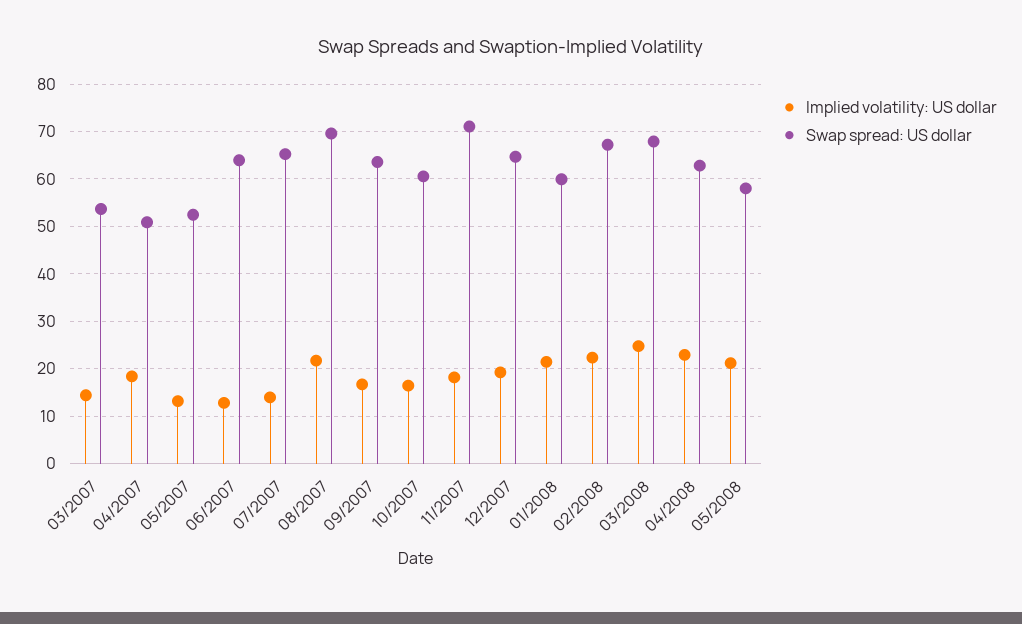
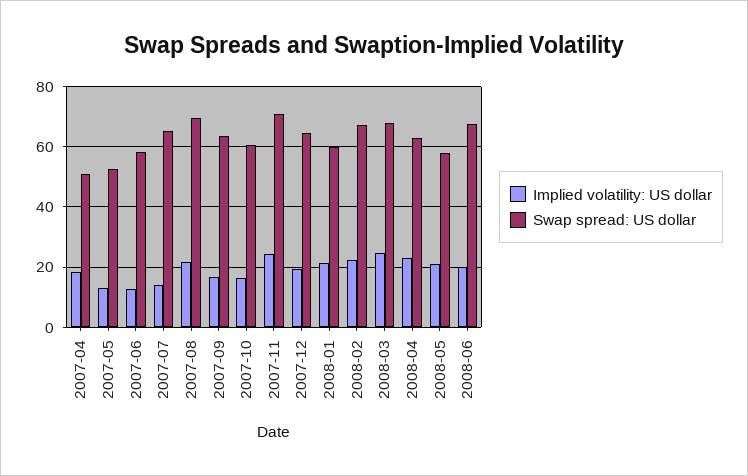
Implied volatility: US dollar, 03/2007: 14 -> none
Swap spread: US dollar, 03/2007: 54 -> none
Swap spread: US dollar, 06/2007: 64 -> 58
Implied volatility: US dollar, 11/2007: 18 -> 24
Implied volatility: US dollar, 2008-06: none -> 20
Swap spread: US dollar, 2008-06: none -> 68

